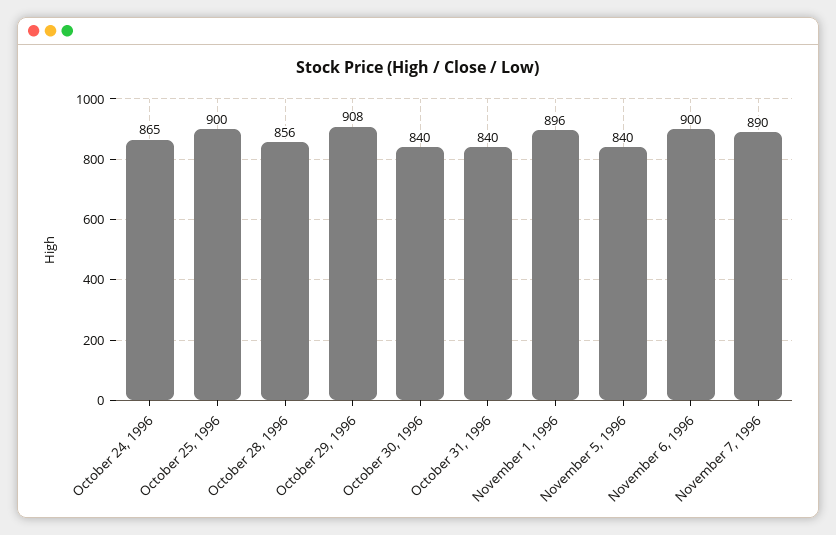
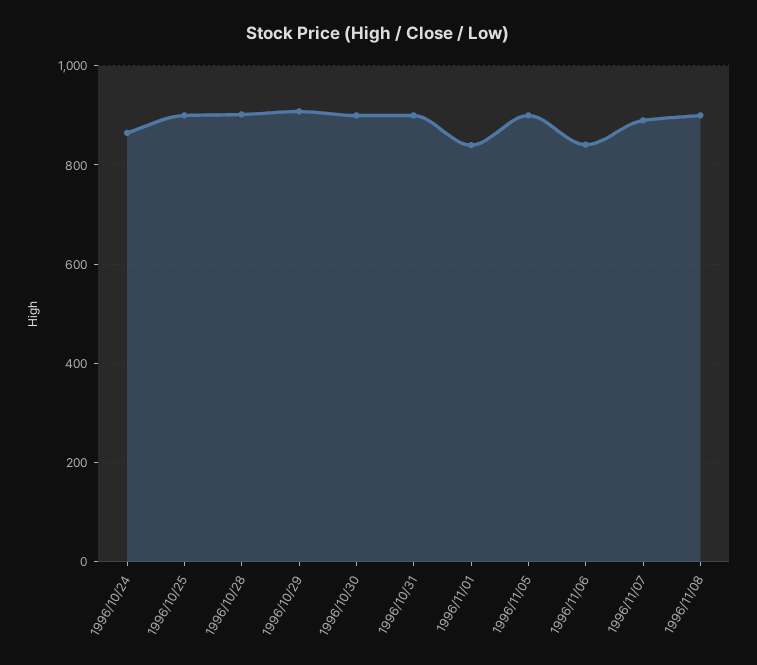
October 28, 1996: 856 -> 900
October 30, 1996: 840 -> 900
October 31, 1996: 840 -> 900
November 1, 1996: 896 -> 840
November 5, 1996: 840 -> 900
November 6, 1996: 900 -> 840
1996/11/08: none -> 900

